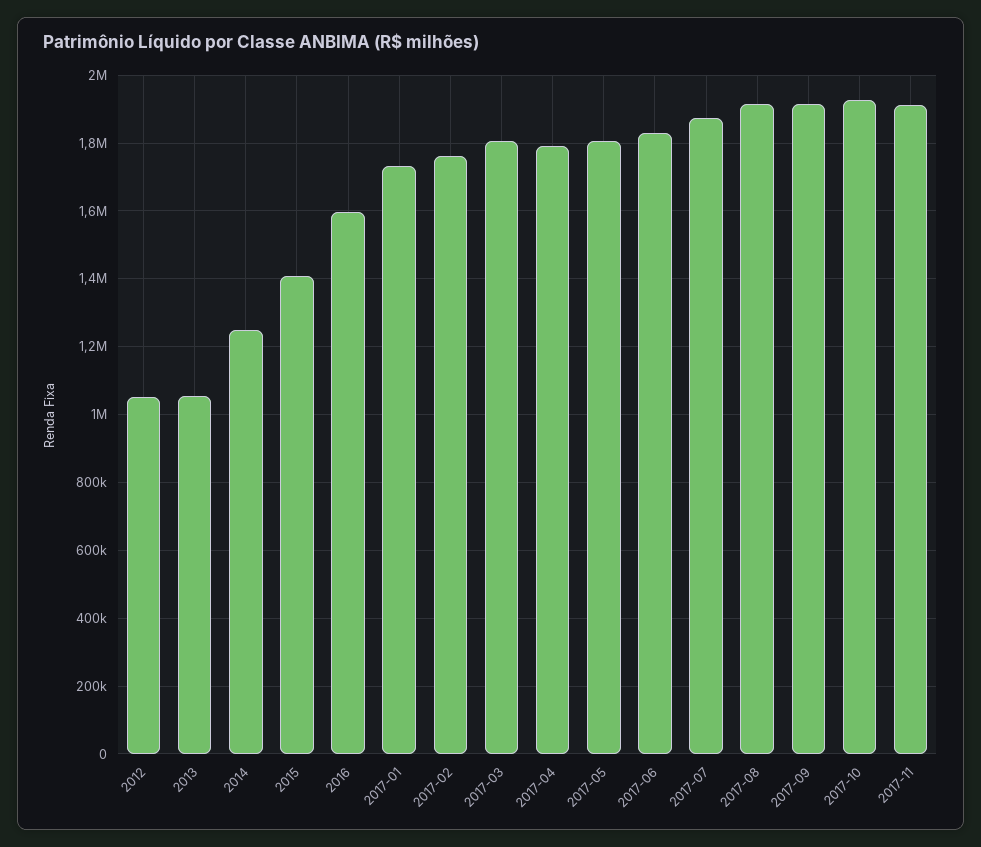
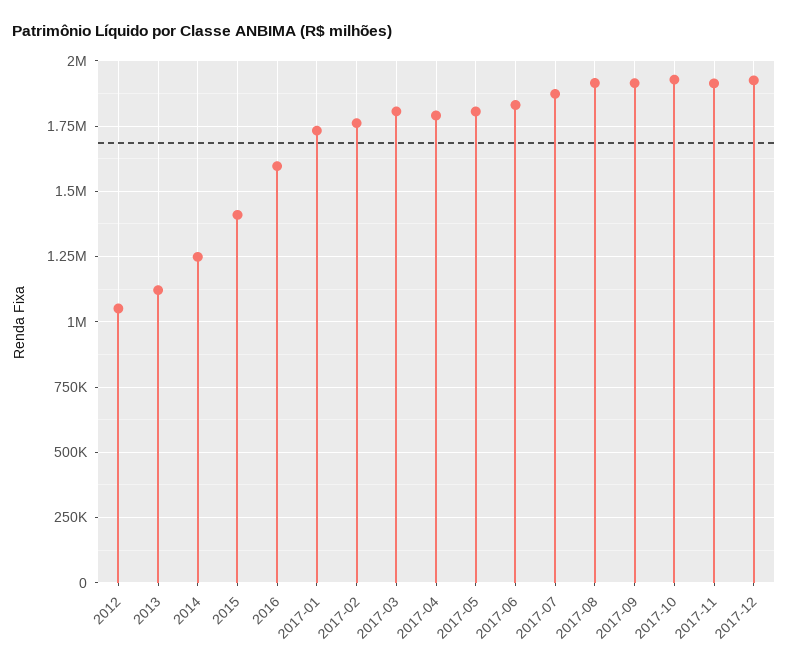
2013: 1060000 -> 1125000
2017-12: none -> 1925000

